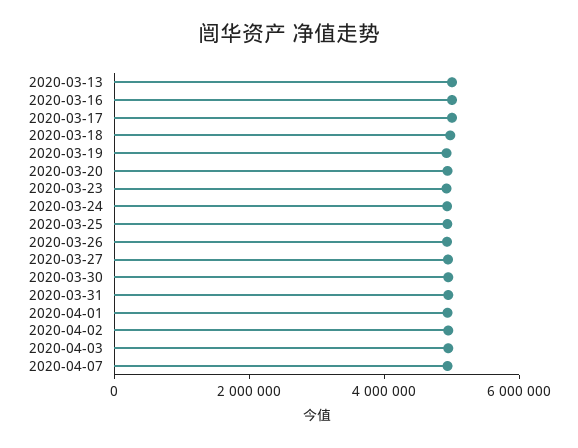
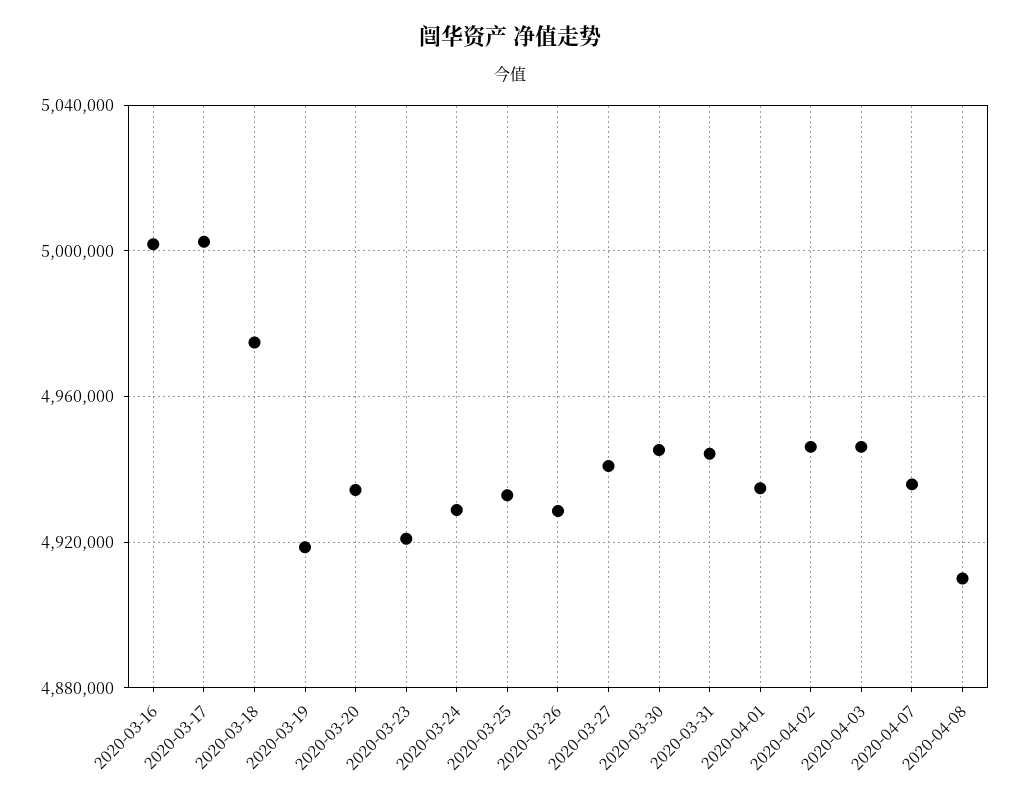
2020-03-13: 5000000 -> none
2020-04-08: none -> 4910000

